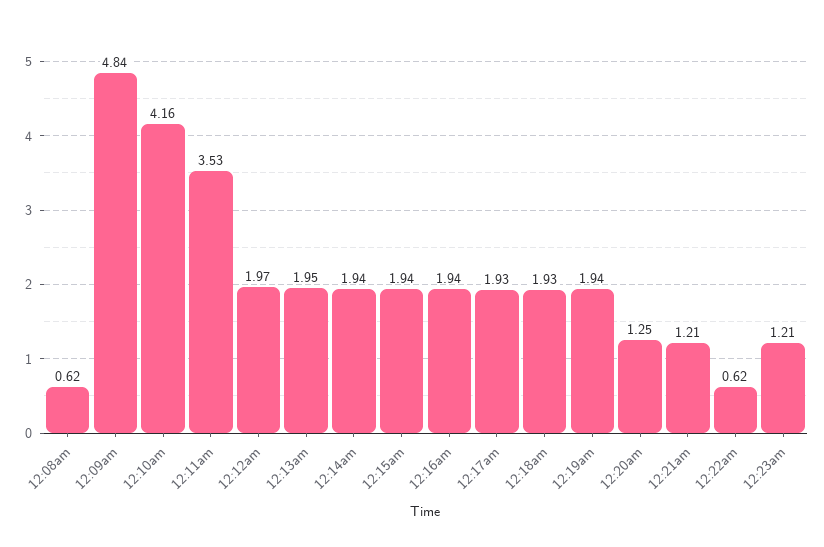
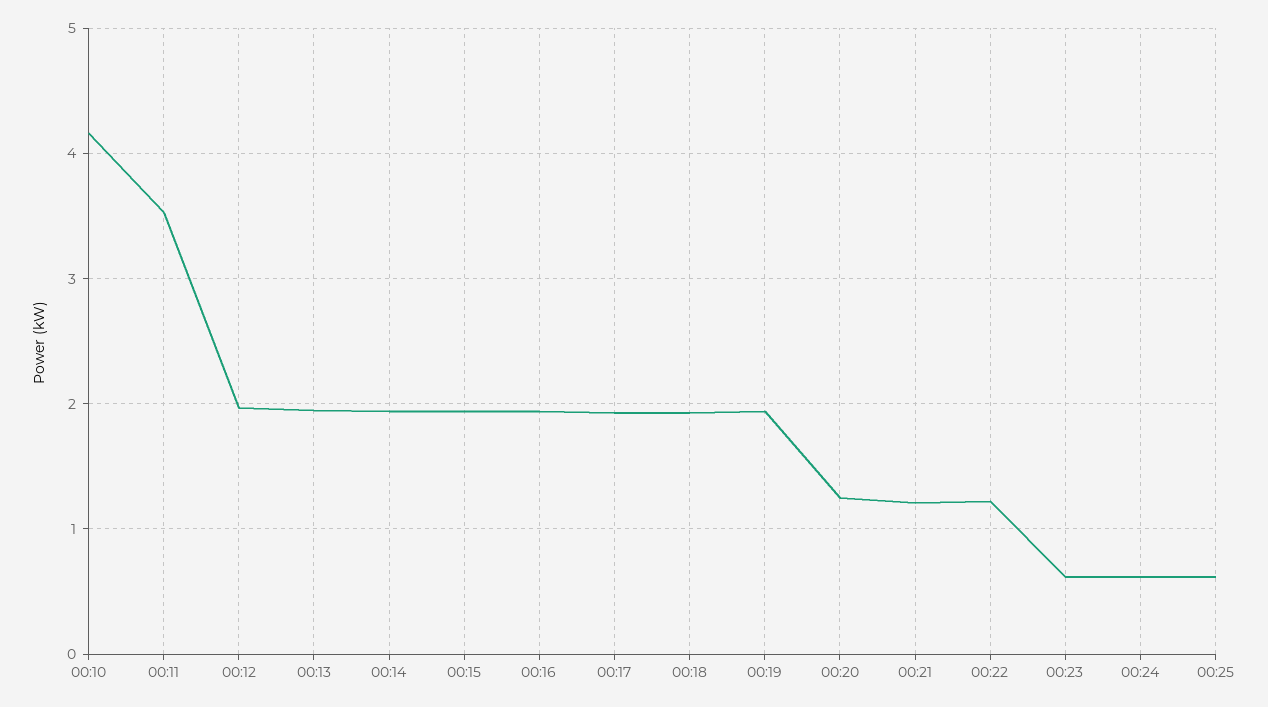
12:08am: 0.62 -> none
12:09am: 4.84 -> none
12:22am: 0.62 -> 1.2
12:23am: 1.21 -> 0.6
00:24: none -> 0.6
00:25: none -> 0.6

